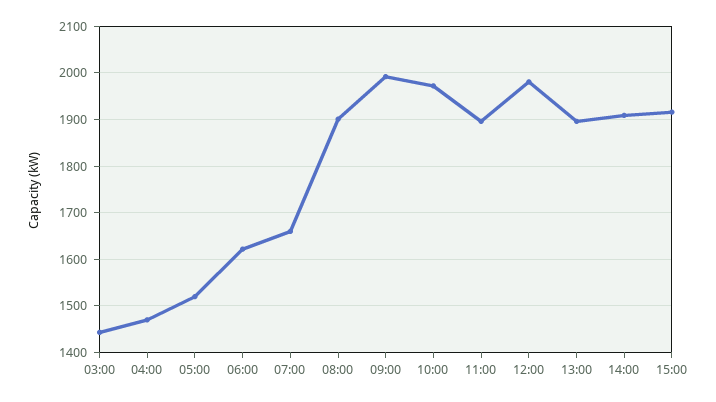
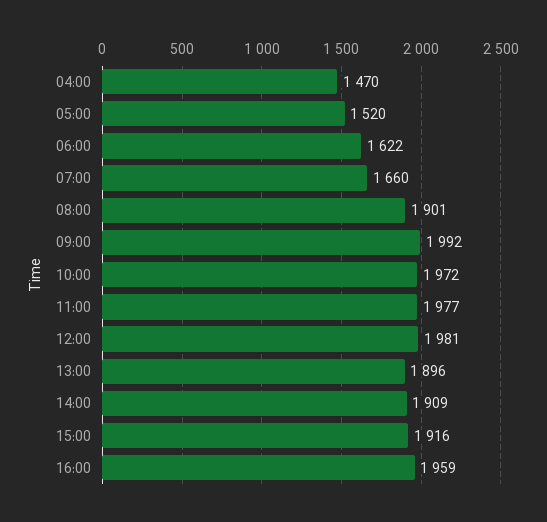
03:00: 1440 -> none
11:00: 1900 -> 1977
16:00: none -> 1959

